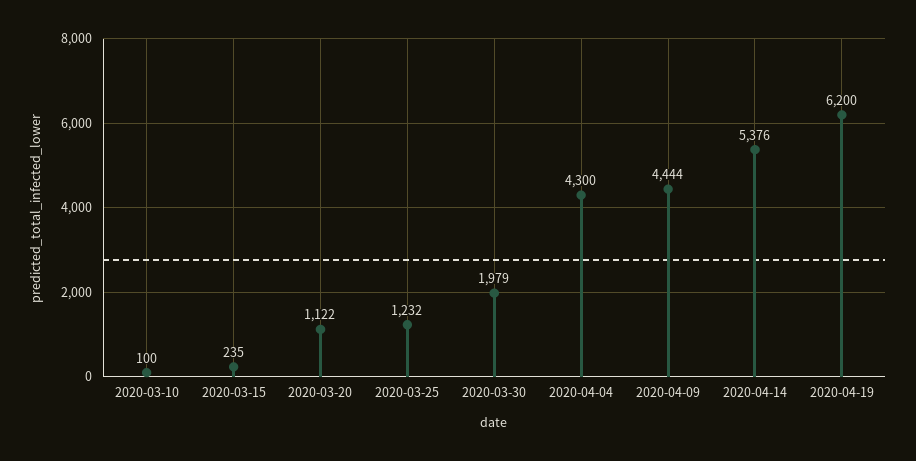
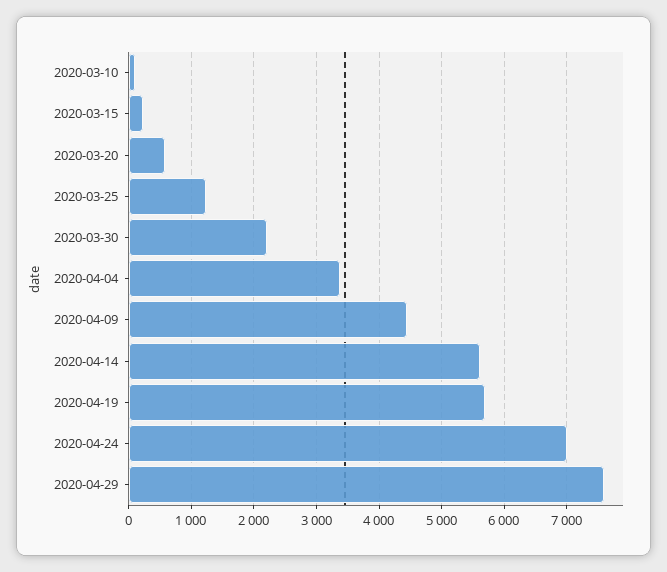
2020-03-20: 1122 -> 600
2020-03-30: 1979 -> 2200
2020-04-04: 4300 -> 3400
2020-04-14: 5376 -> 5600
2020-04-19: 6200 -> 5700
2020-04-24: none -> 7000
2020-04-29: none -> 7600

